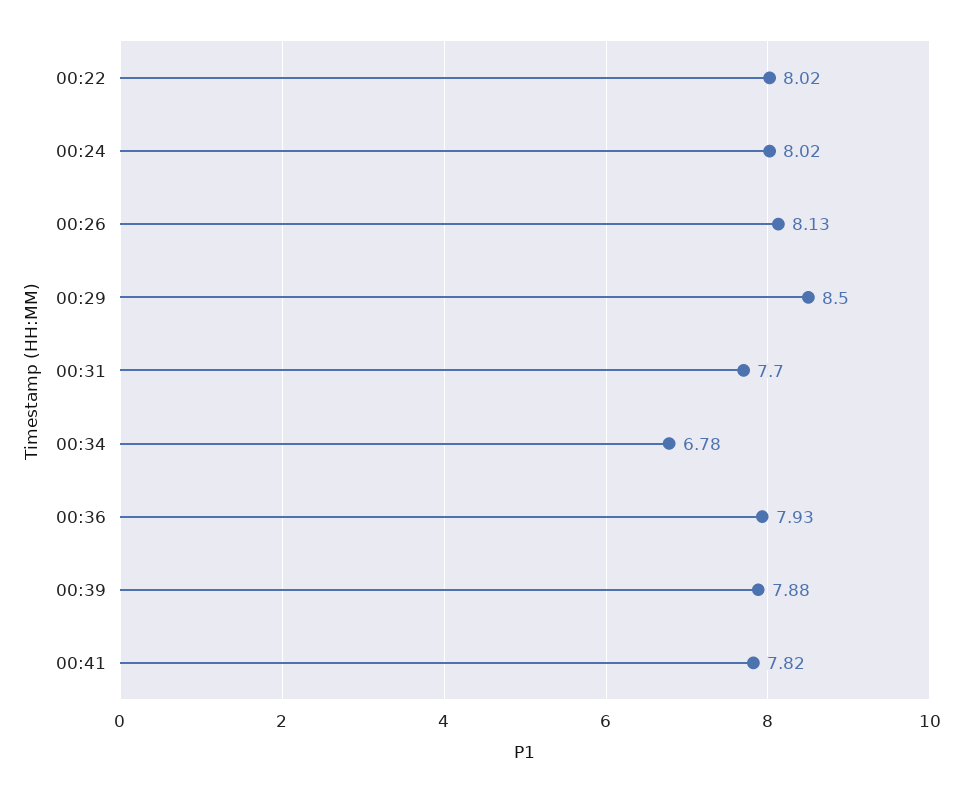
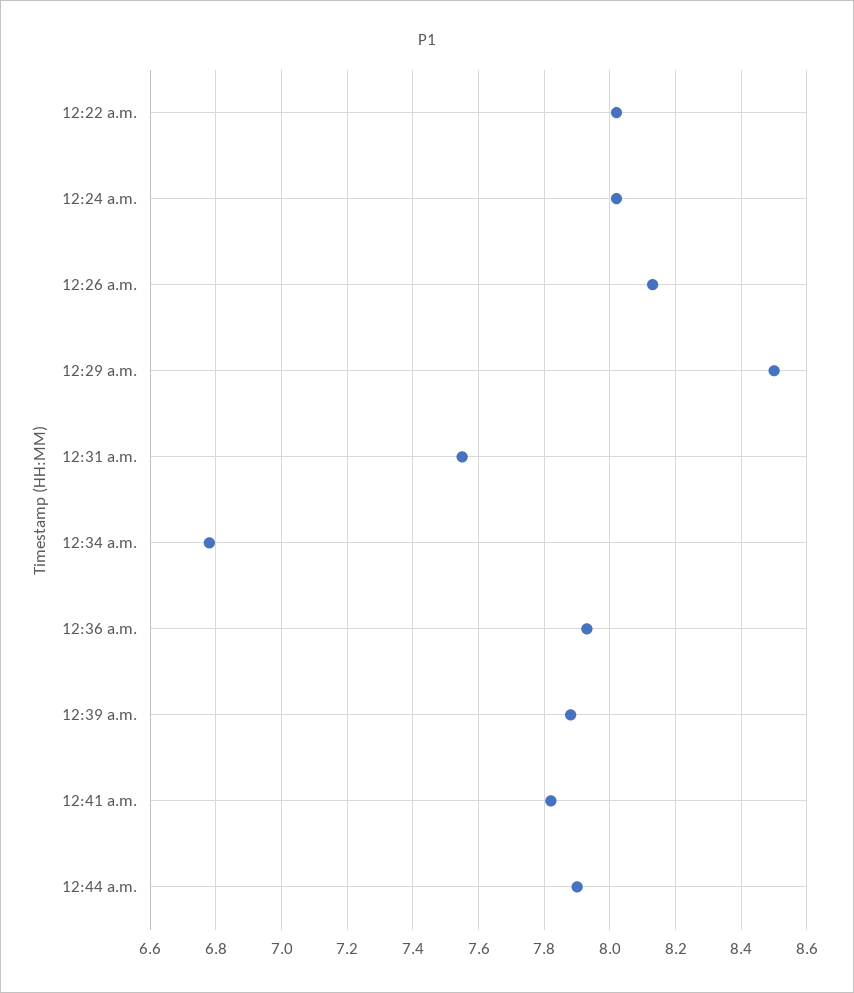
00:31: 7.7 -> 7.55
12:44 a.m.: none -> 7.9

